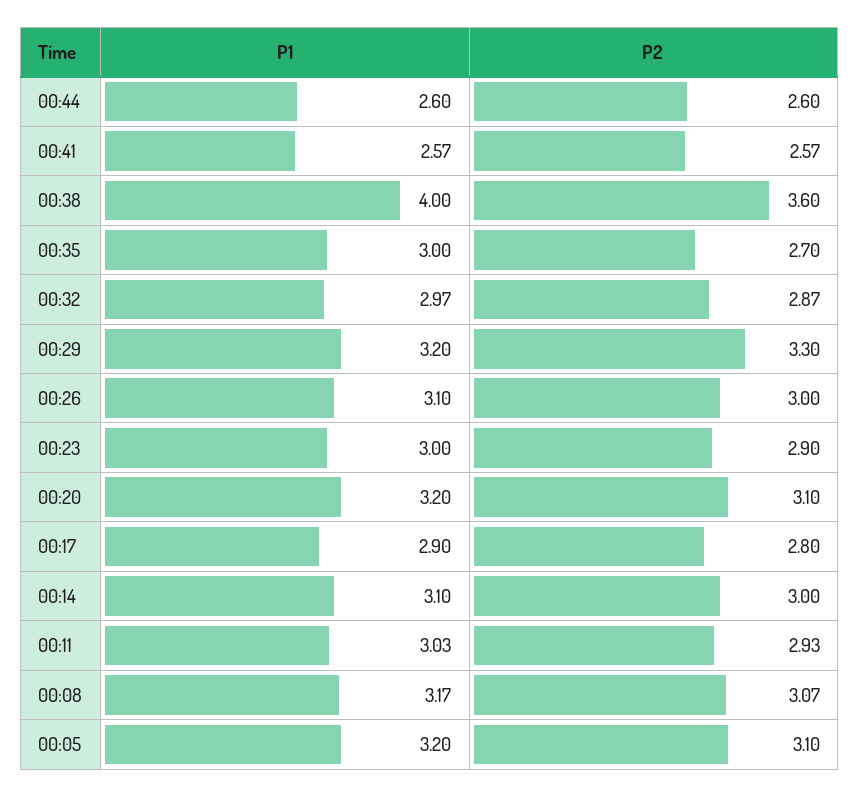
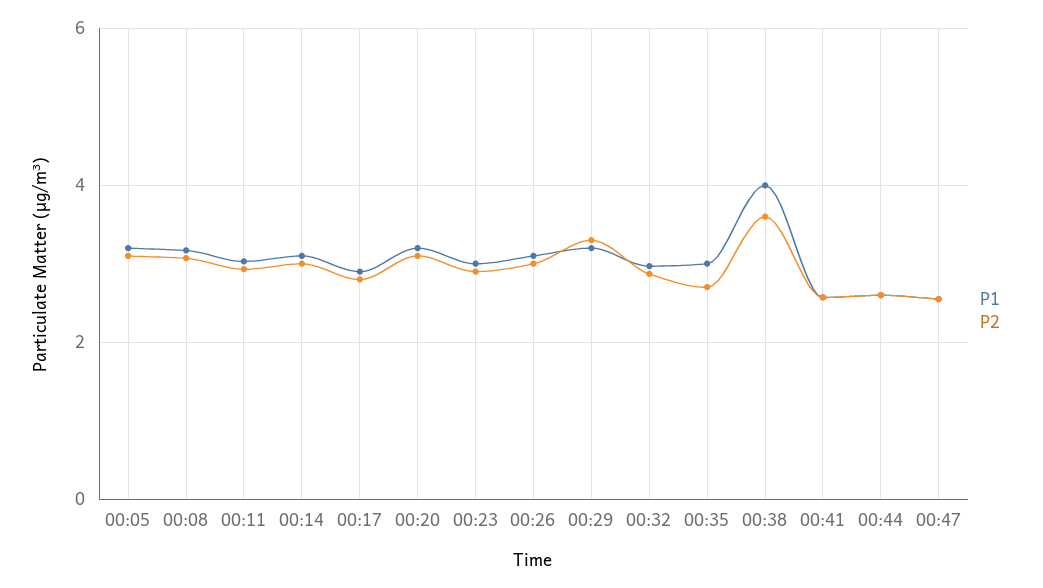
P1, 00:47: none -> 2.6
P2, 00:47: none -> 2.6

